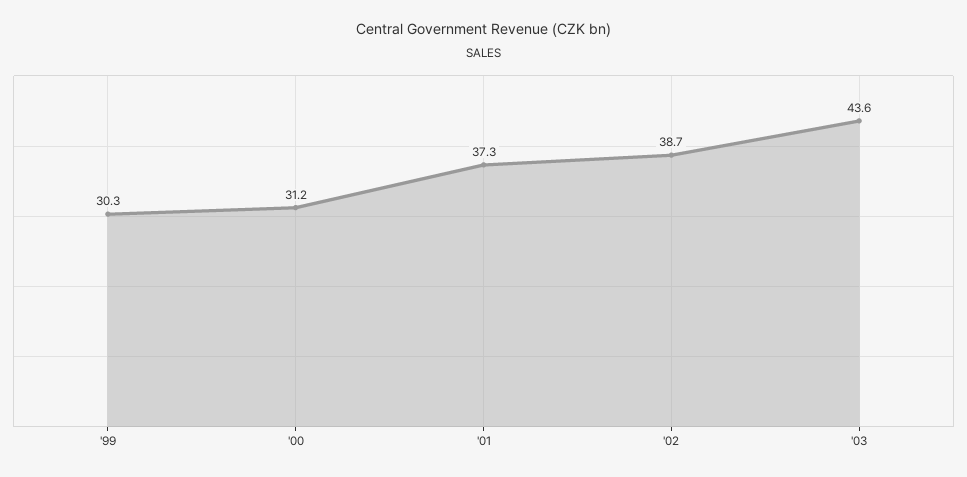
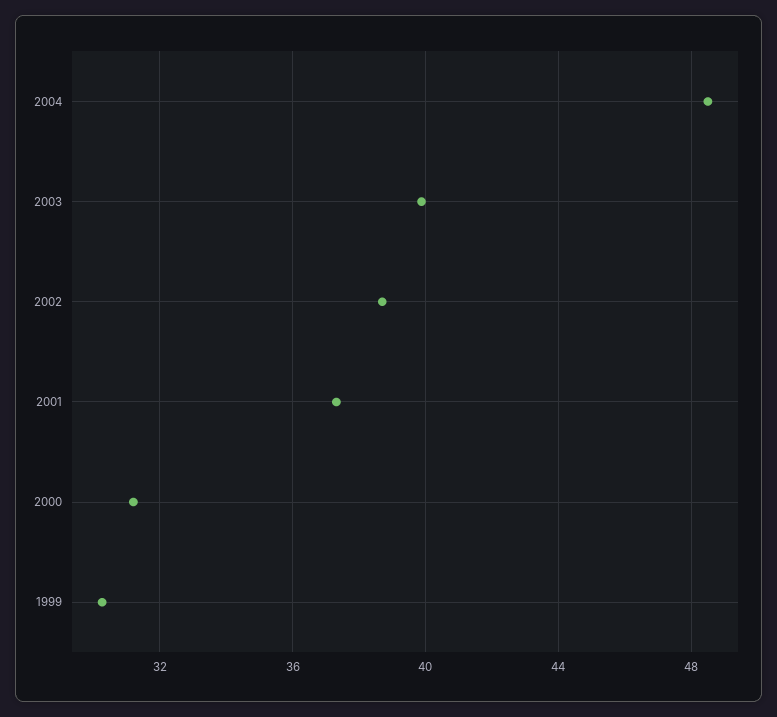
'03: 43.6 -> 40
2004: none -> 48.5

